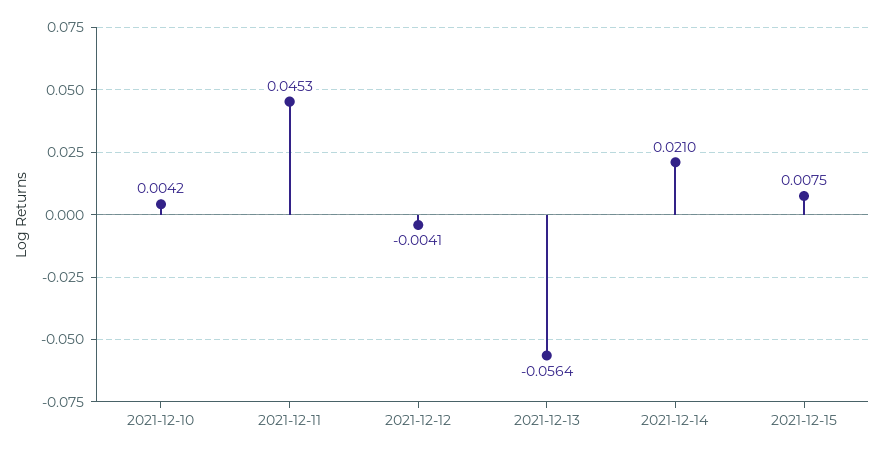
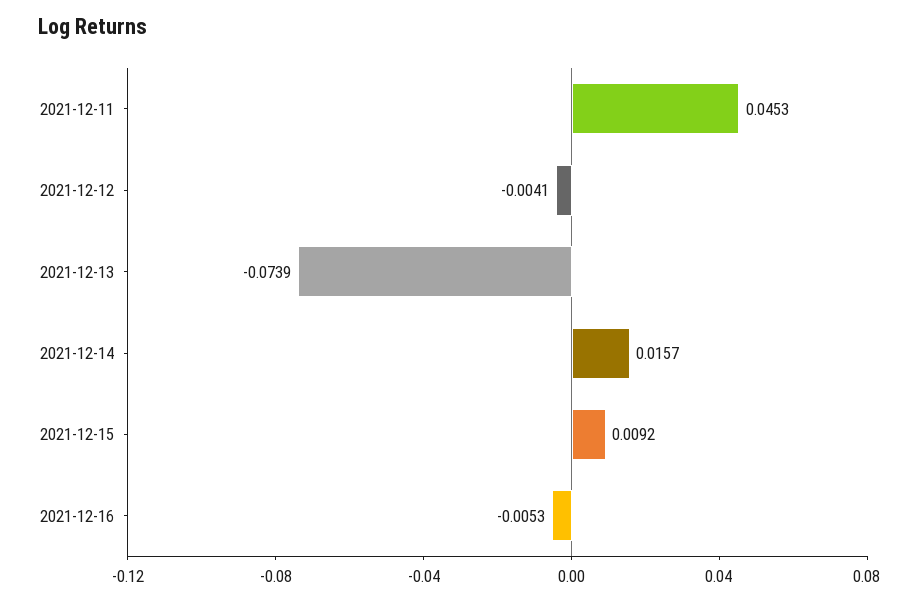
2021-12-10: 0.0042 -> none
2021-12-13: -0.0564 -> -0.0739
2021-12-14: 0.021 -> 0.0157
2021-12-15: 0.0075 -> 0.0092
2021-12-16: none -> -0.0053

